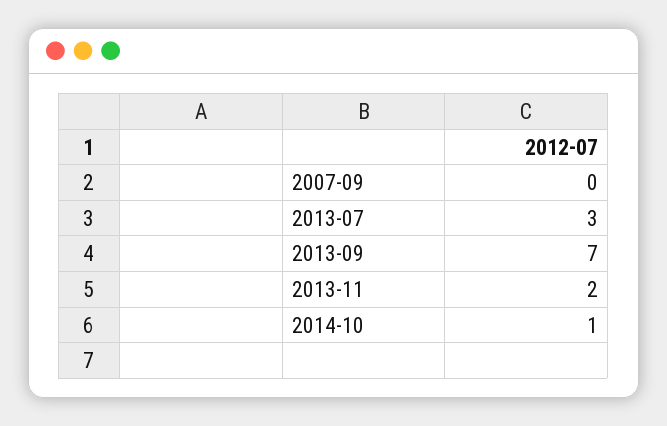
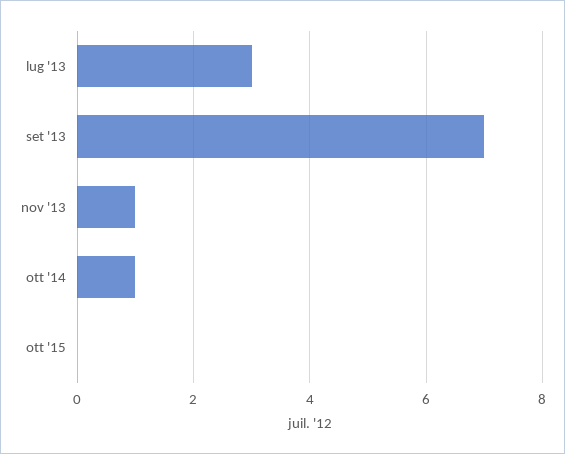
2007-09: 0 -> none
2013-11: 2 -> 1
ott '15: none -> 0

